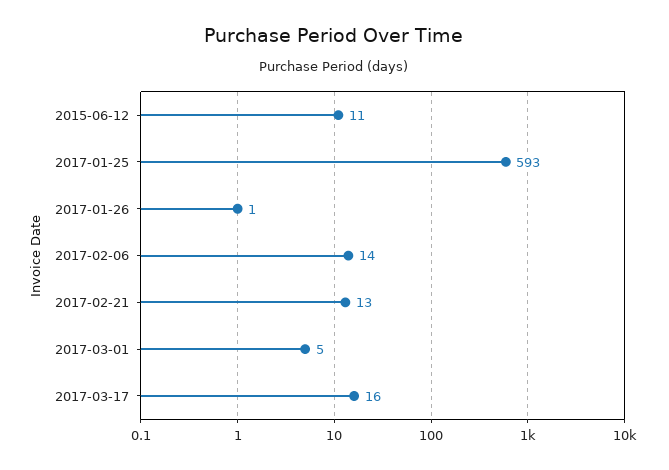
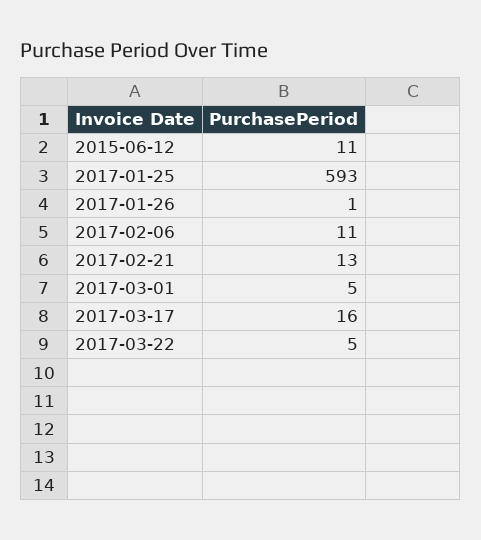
2017-02-06: 14 -> 11
2017-03-22: none -> 5

